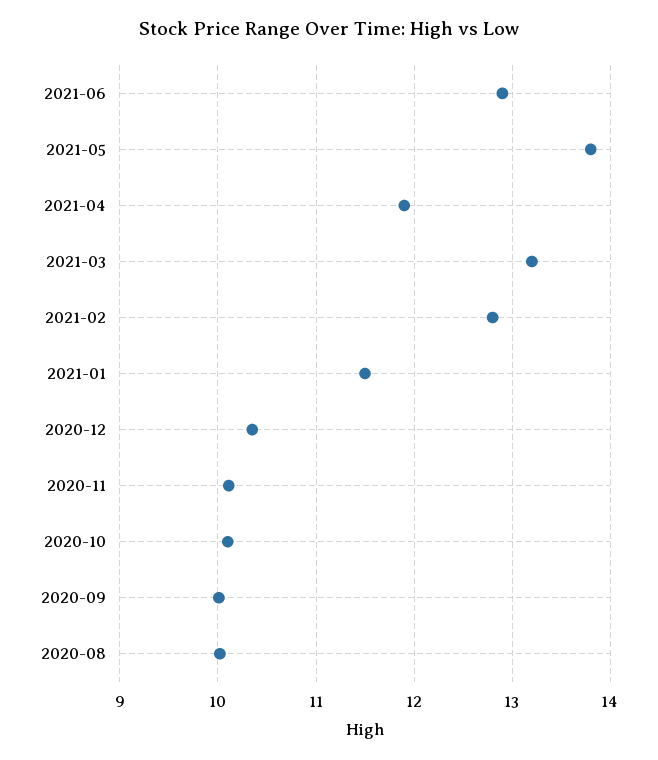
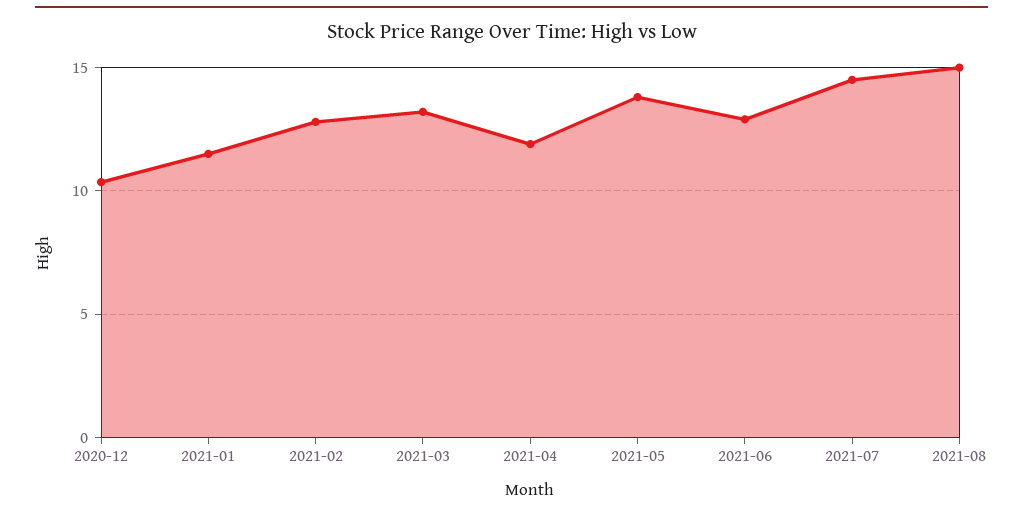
2020-11: 10.1 -> none
2020-10: 10.1 -> none
2020-09: 10 -> none
2020-08: 10 -> none
2021-07: none -> 14.5
2021-08: none -> 15

